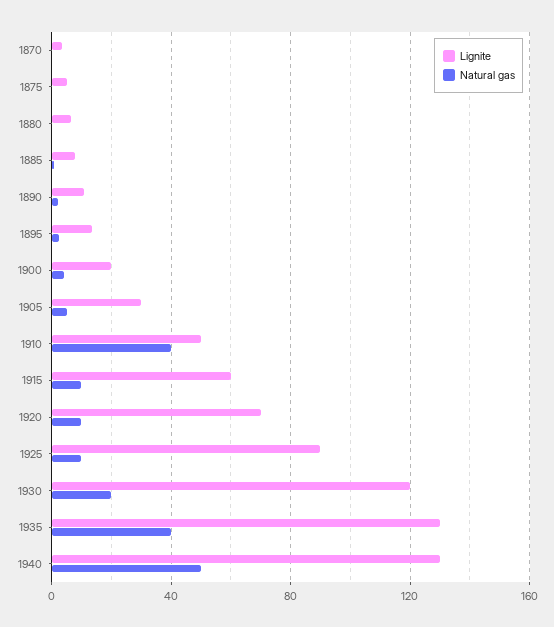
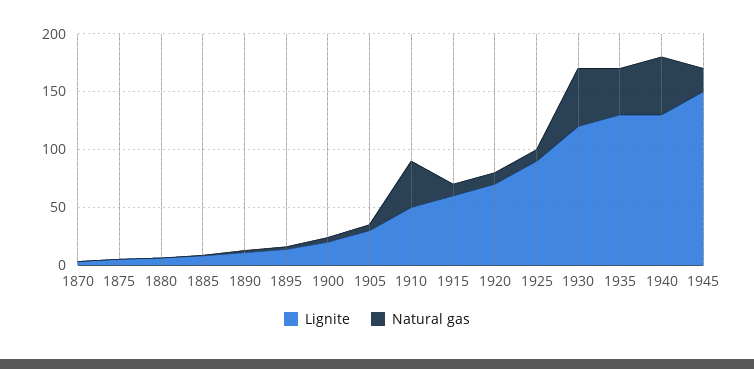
Natural gas, 1930: 20 -> 50
Lignite, 1945: none -> 150
Natural gas, 1945: none -> 20

